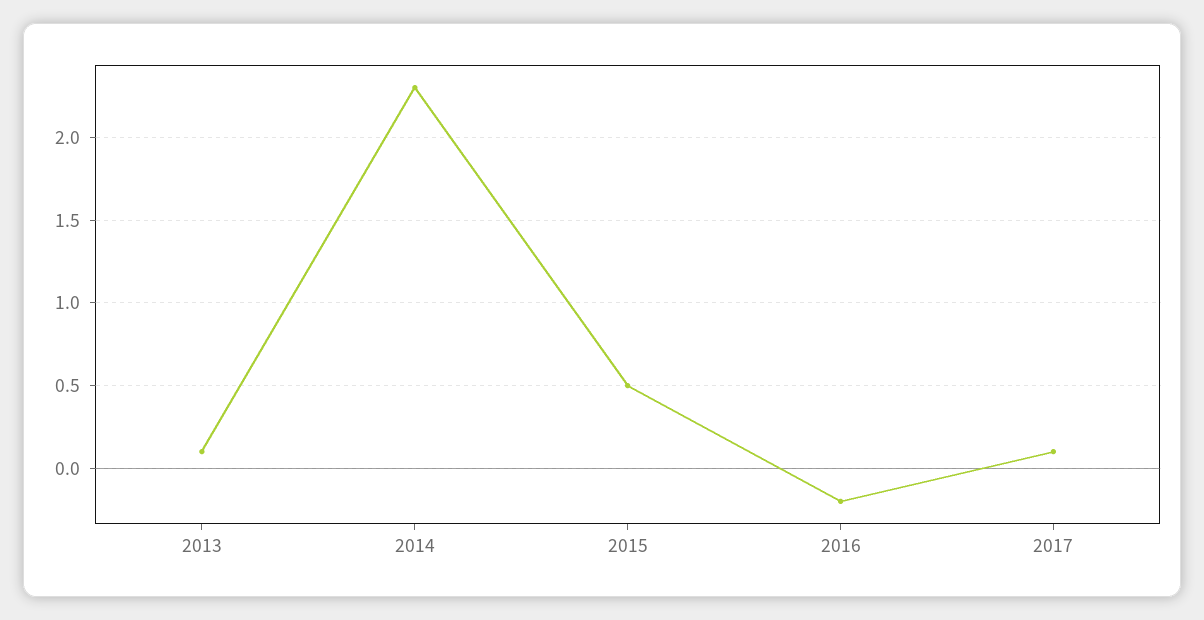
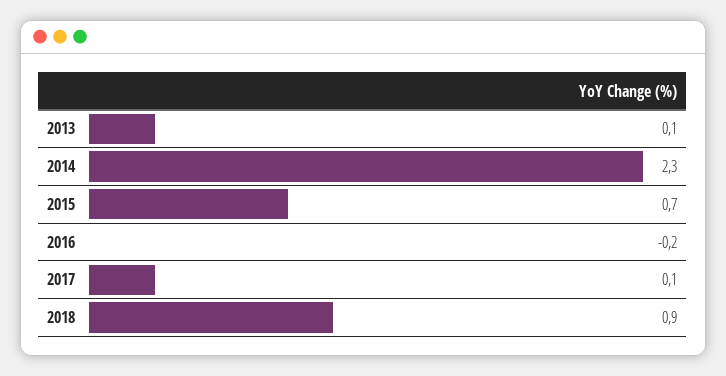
2015: 0.5 -> 0.7
2018: none -> 0.9

